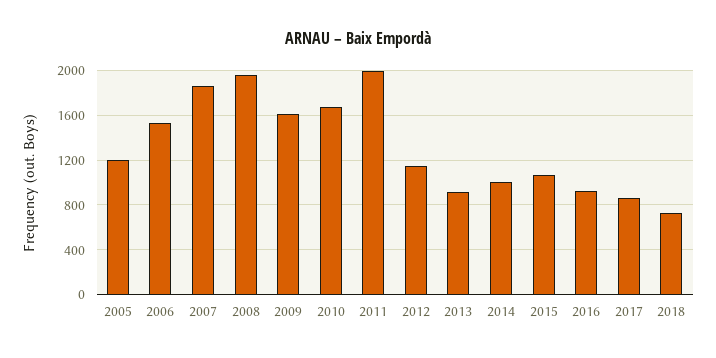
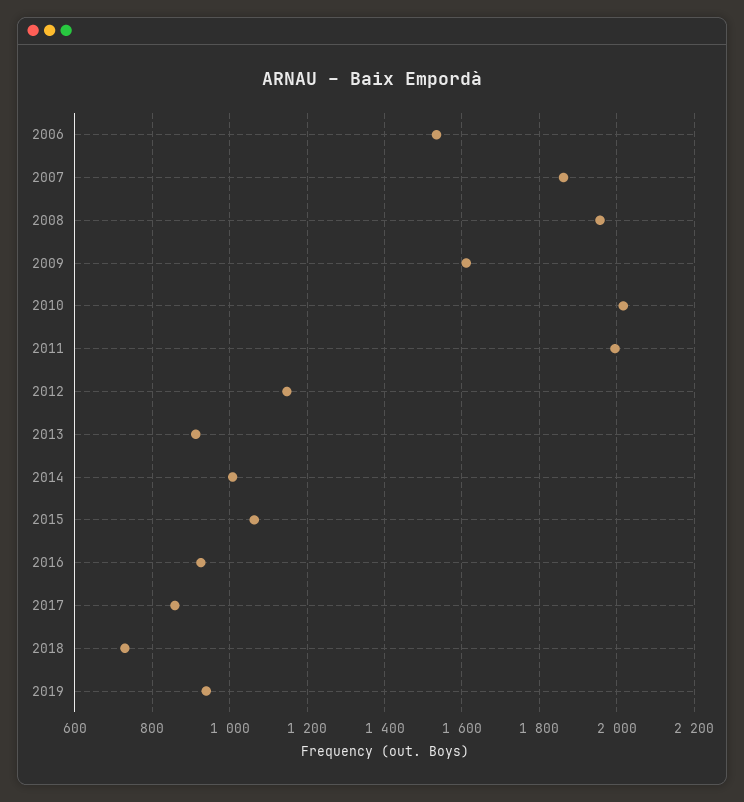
2005: 1200 -> none
2010: 1700 -> 2020
2019: none -> 940

